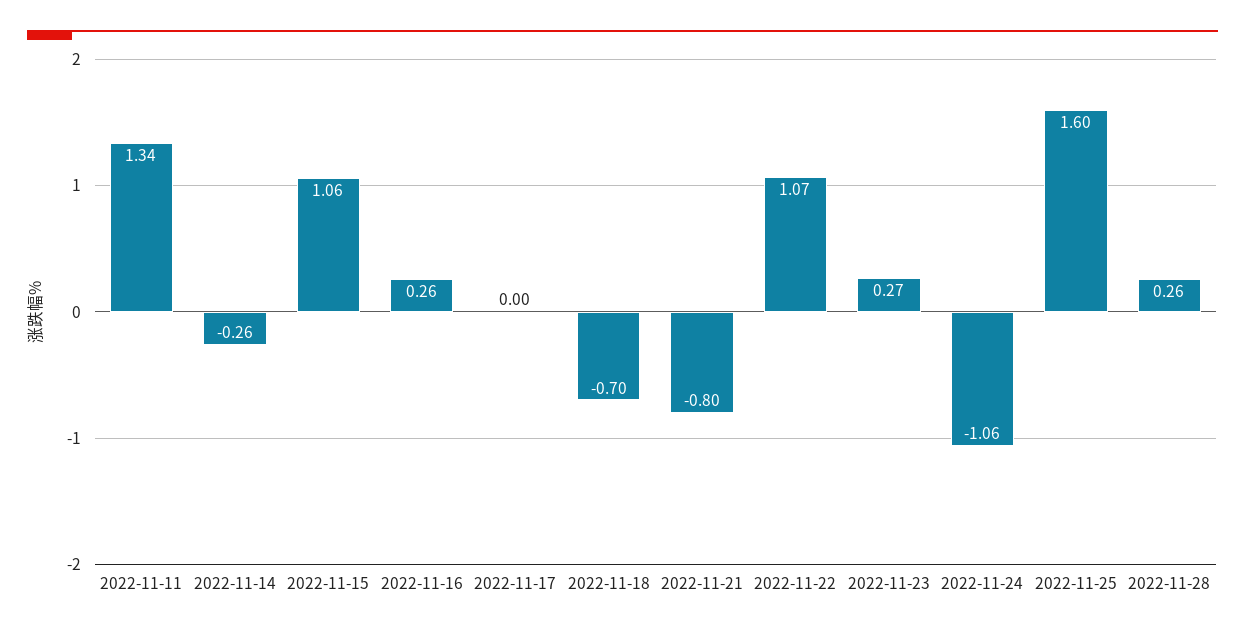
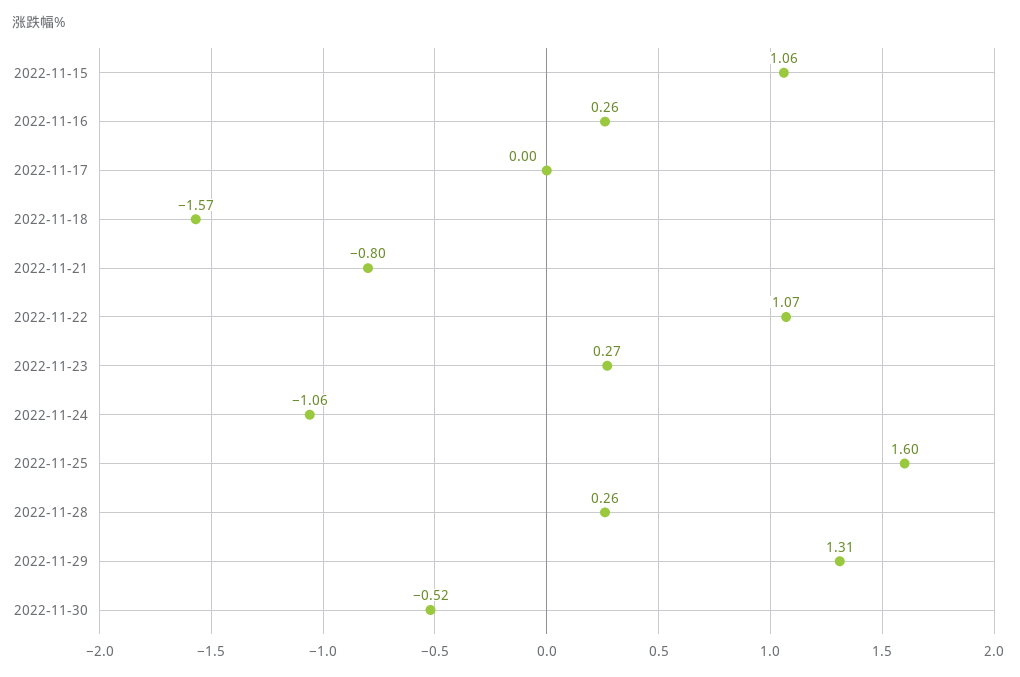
2022-11-11: 1.34 -> none
2022-11-14: -0.26 -> none
2022-11-18: -0.7 -> -1.57
2022-11-29: none -> 1.31
2022-11-30: none -> -0.52

